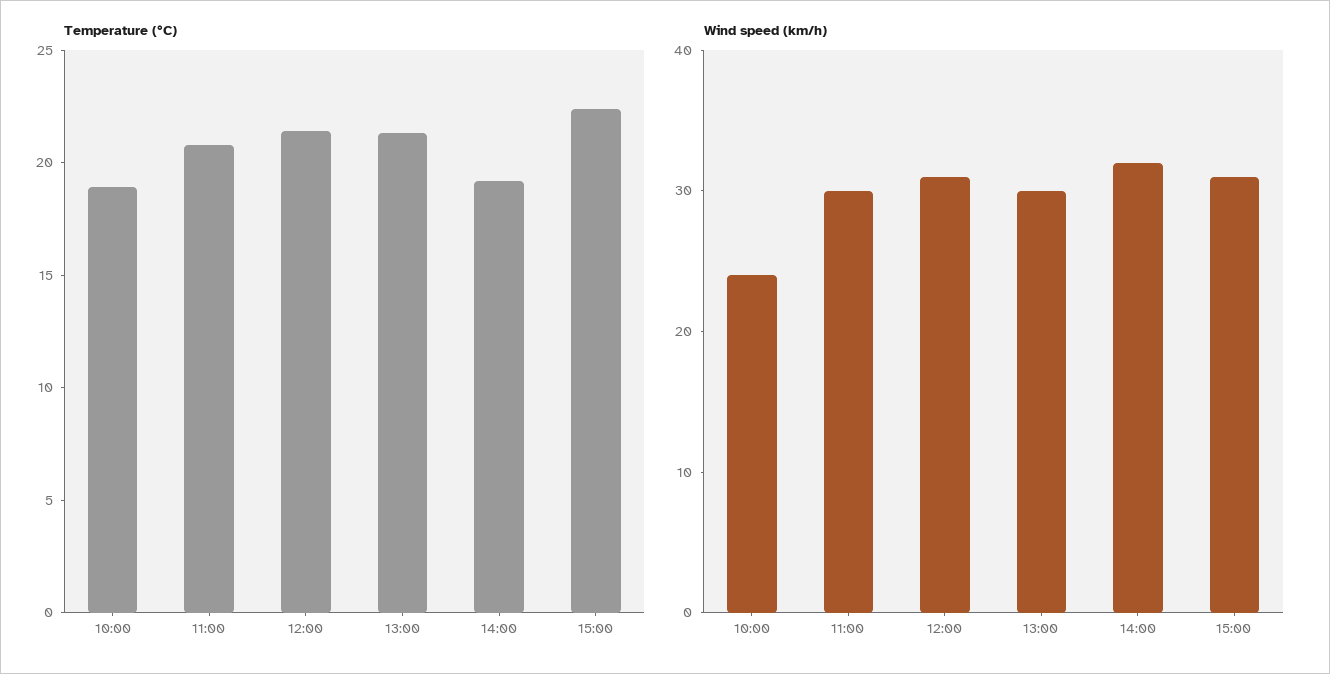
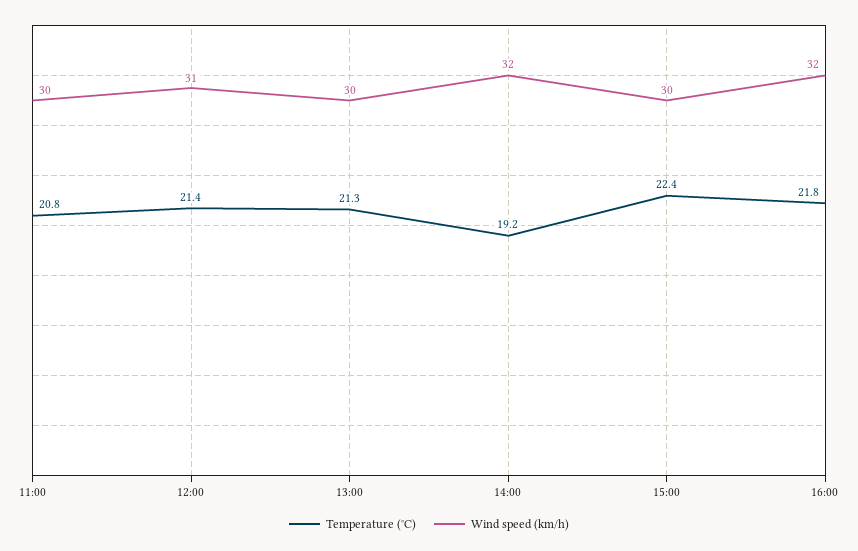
Temperature (°C), 10:00: 19 -> none
Wind speed (km/h), 10:00: 24 -> none
Wind speed (km/h), 15:00: 31 -> 30
Temperature (°C), 16:00: none -> 21.8
Wind speed (km/h), 16:00: none -> 32

